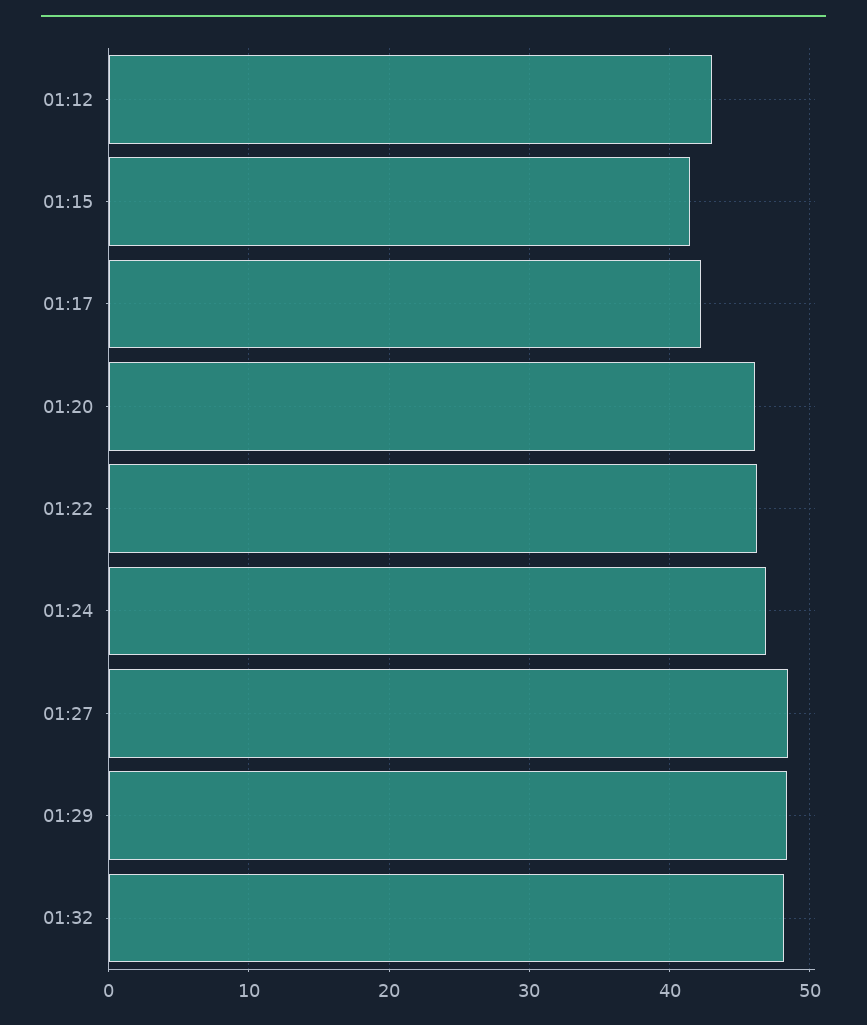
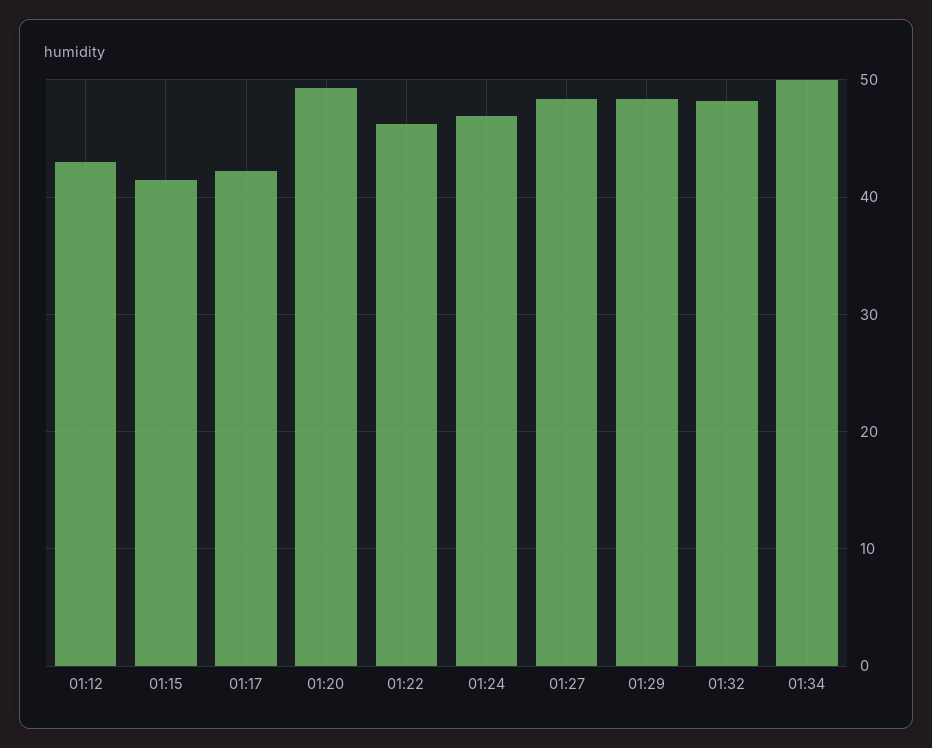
01:20: 46 -> 49
01:34: none -> 50

